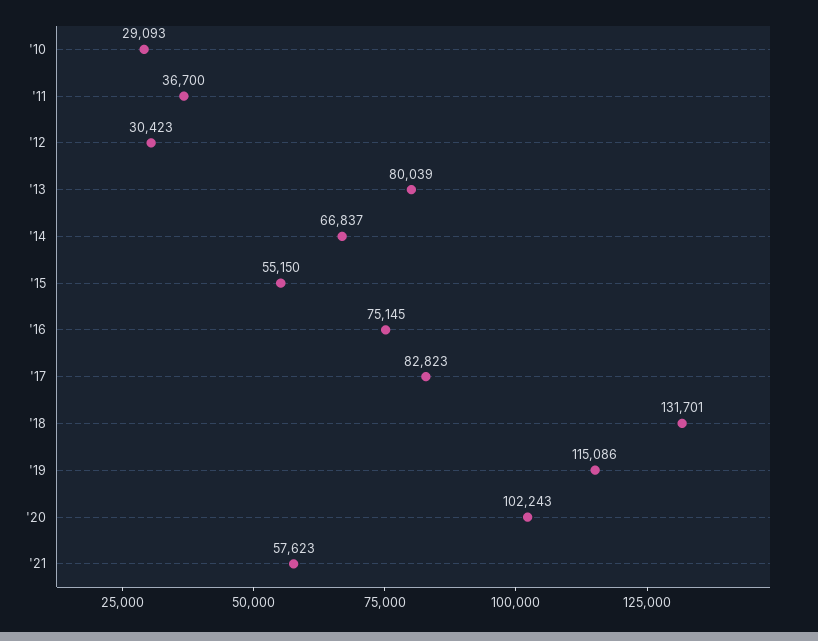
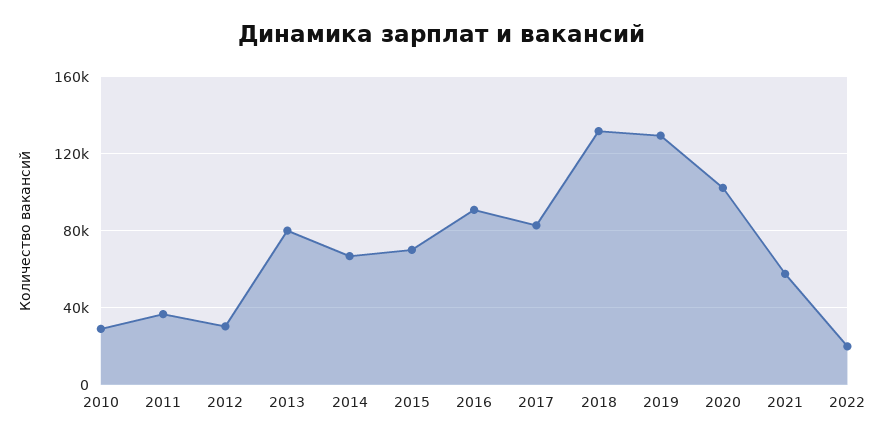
'15: 55150 -> 70000
'16: 75145 -> 90000
'19: 115086 -> 130000
2022: none -> 20000

